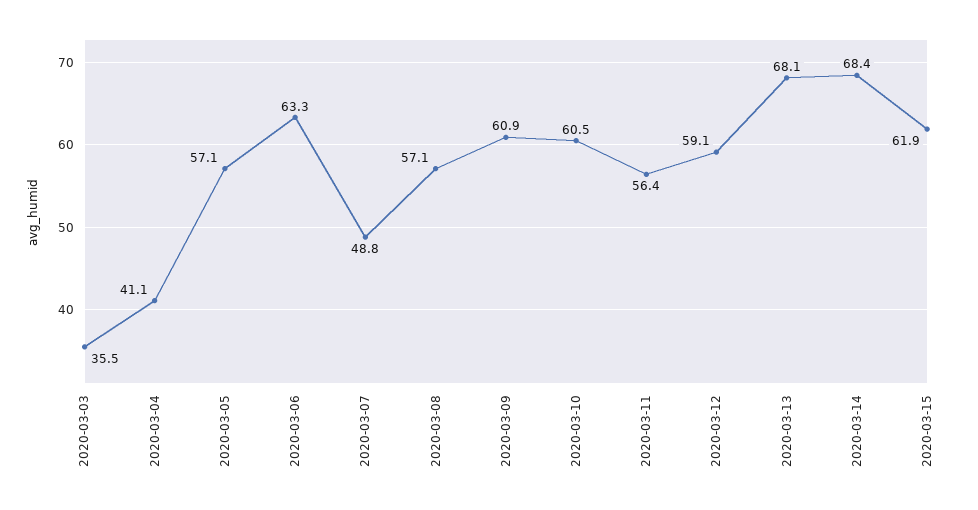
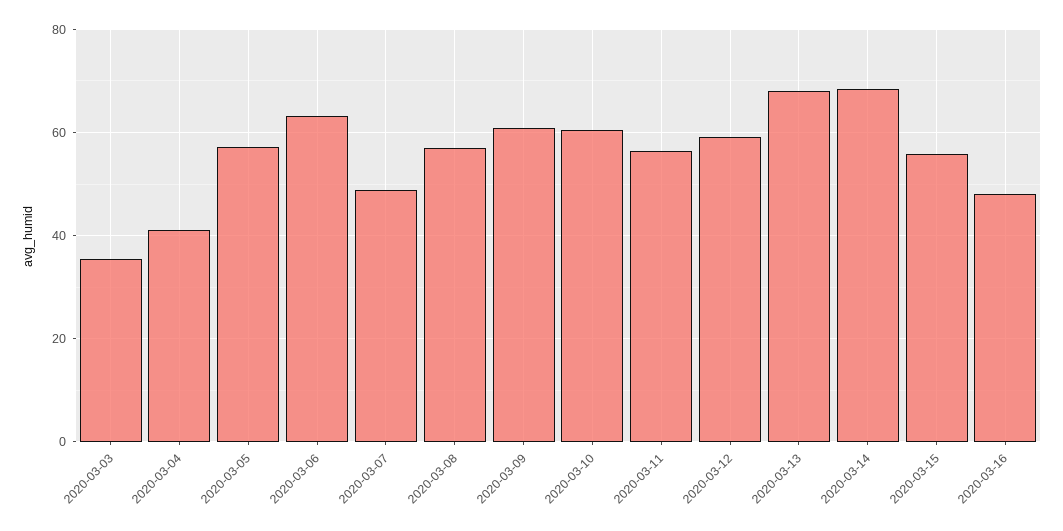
2020-03-15: 61.9 -> 56
2020-03-16: none -> 48

